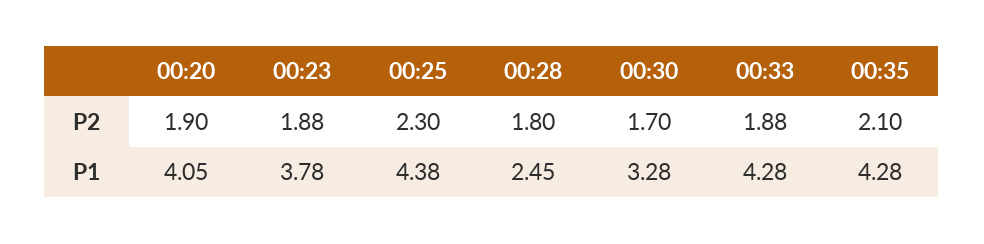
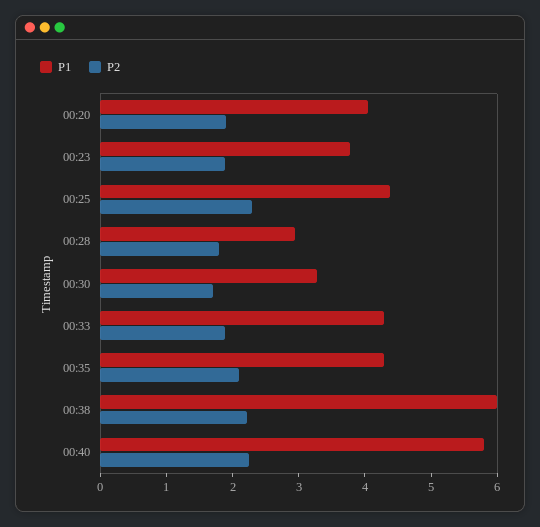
P1, 00:28: 2.45 -> 3
P1, 00:38: none -> 6
P2, 00:38: none -> 2.2
P1, 00:40: none -> 5.8
P2, 00:40: none -> 2.2

